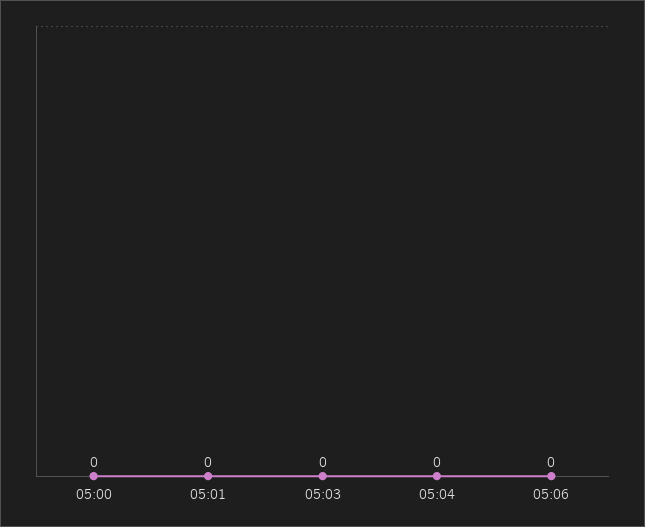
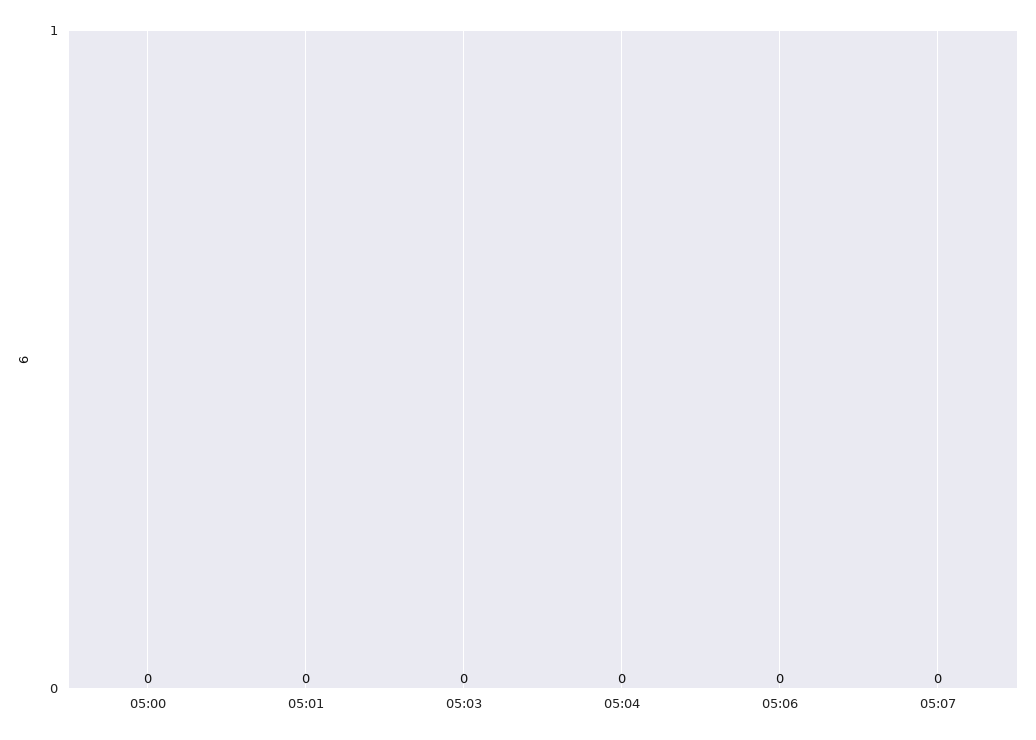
05:07: none -> 0

